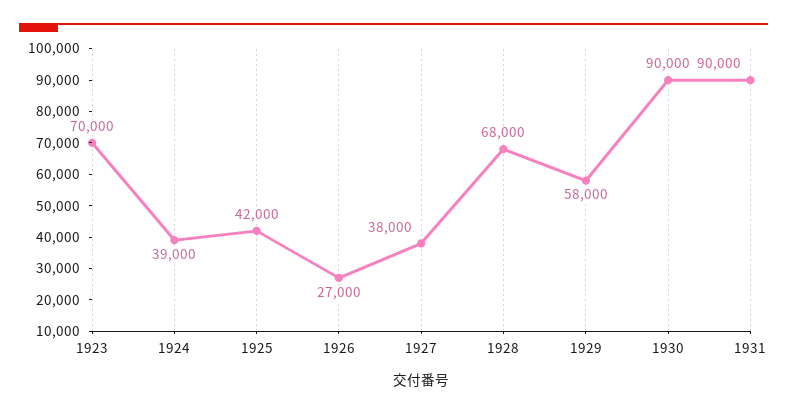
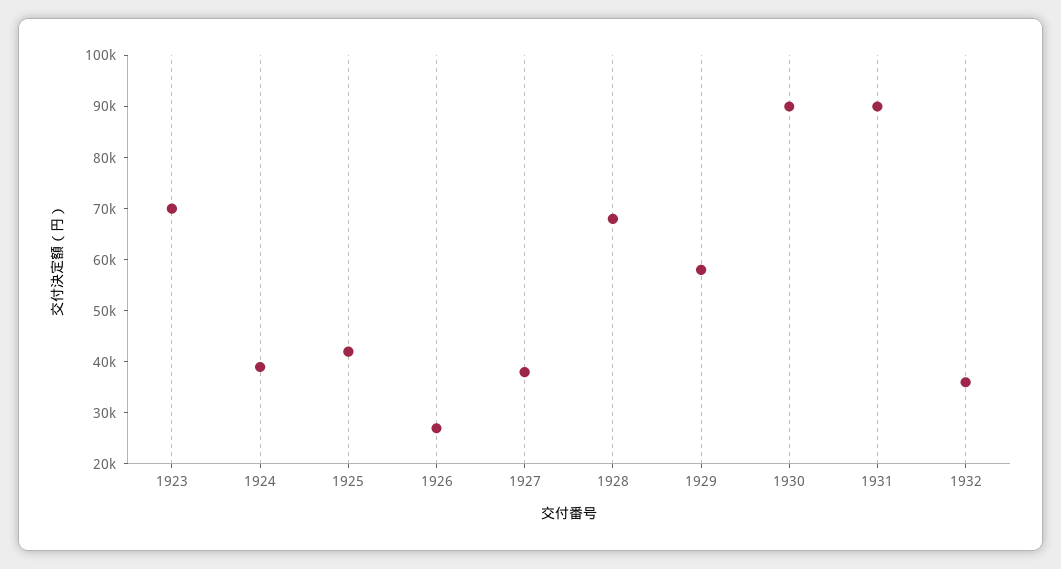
1932: none -> 36000

